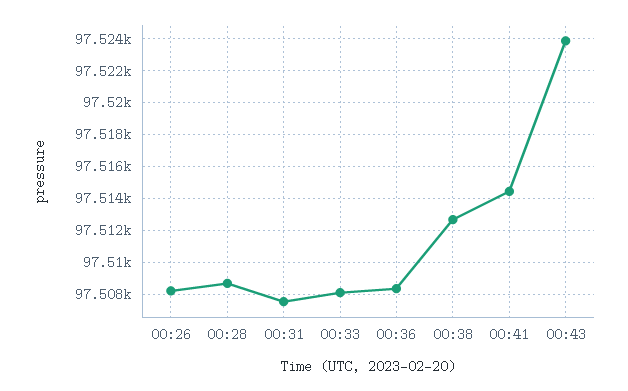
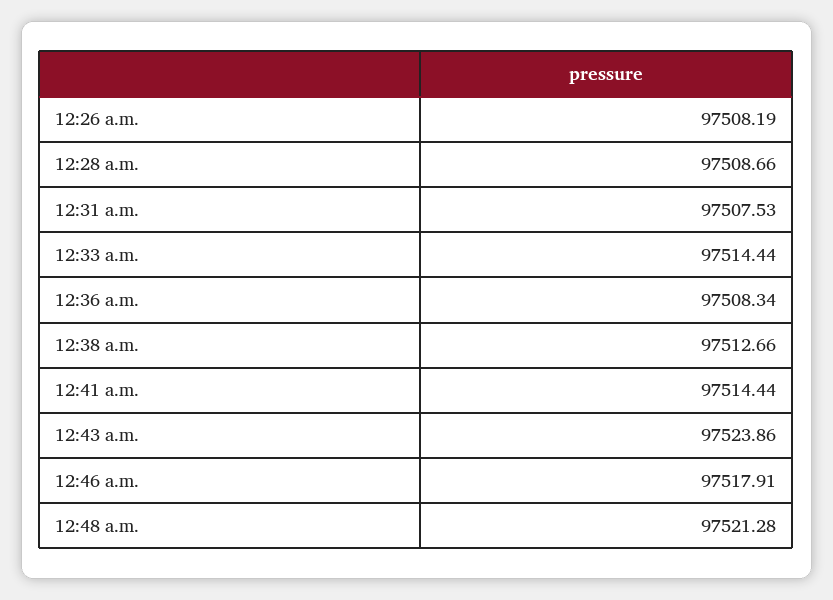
00:33: 97508 -> 97514.44
12:46 a.m.: none -> 97517.91
12:48 a.m.: none -> 97521.28

